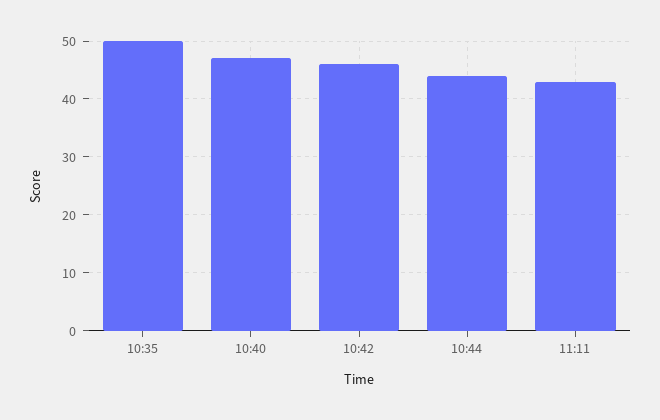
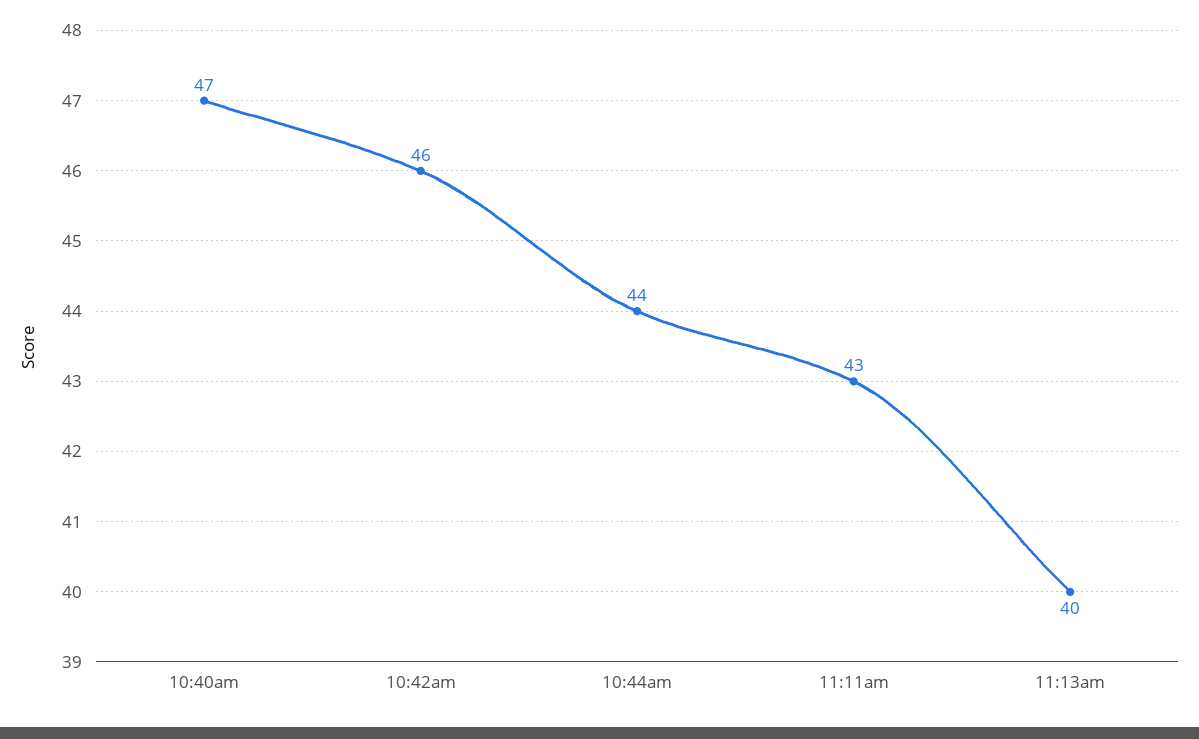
10:35: 50 -> none
11:13am: none -> 40

